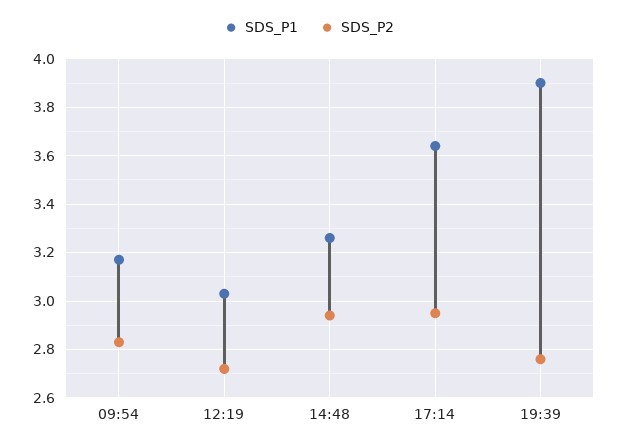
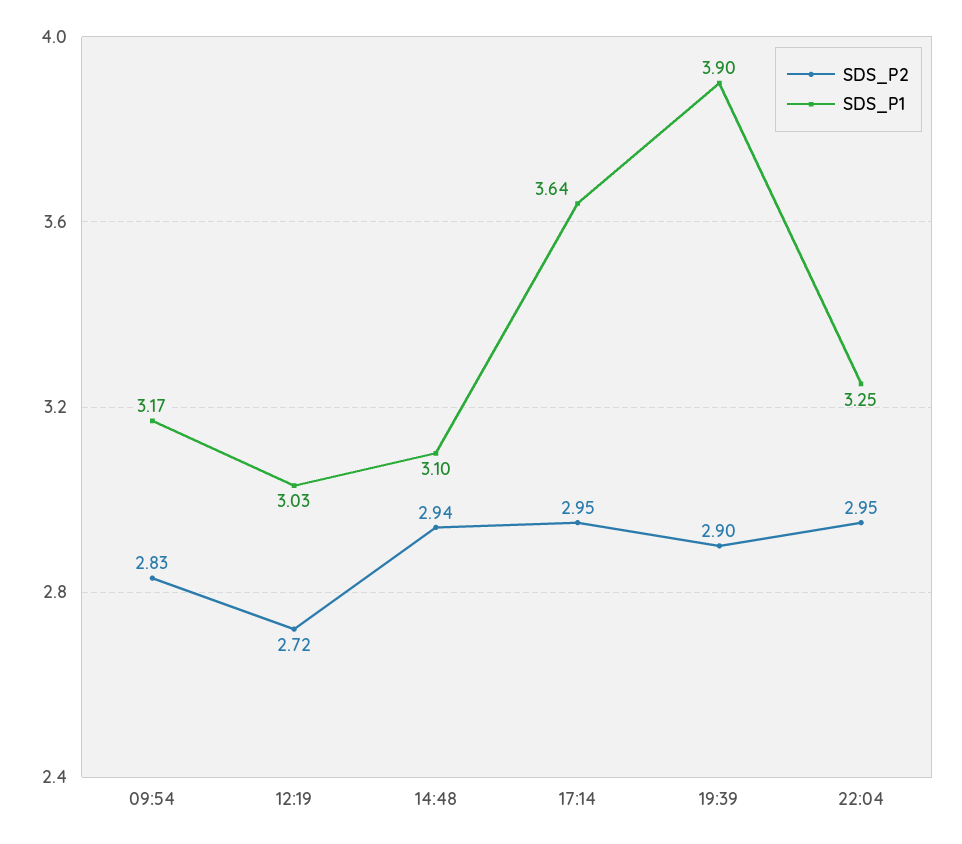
SDS_P1, 14:48: 3.25 -> 3.1
SDS_P2, 19:39: 2.75 -> 2.9
SDS_P2, 22:04: none -> 2.95
SDS_P1, 22:04: none -> 3.25

